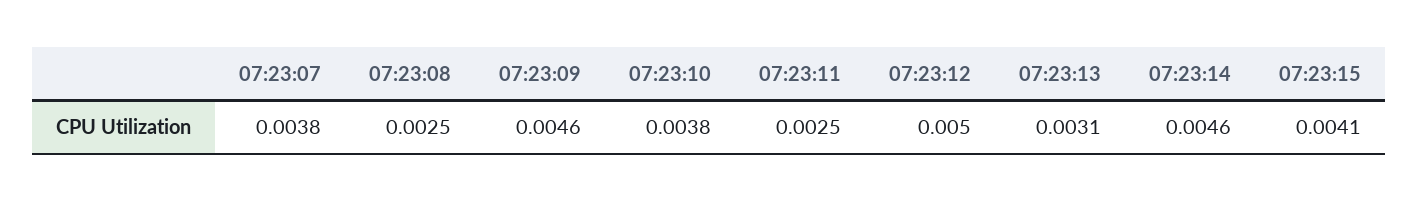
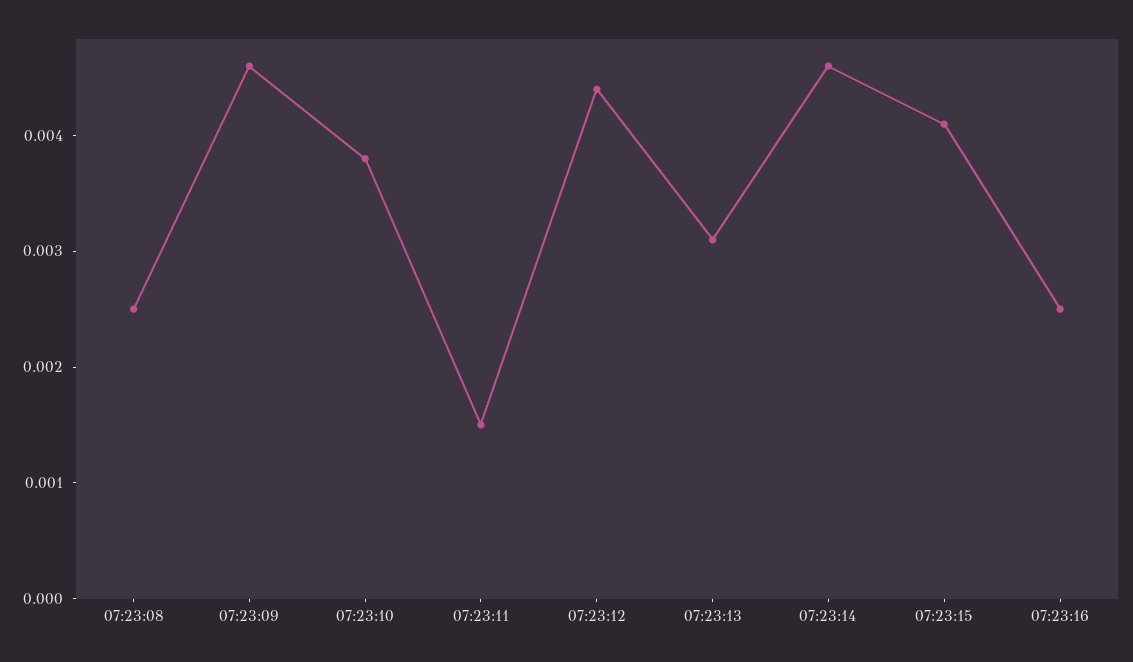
07:23:07: 0.0038 -> none
07:23:11: 0.0025 -> 0.0015
07:23:12: 0.005 -> 0.0044
07:23:16: none -> 0.0025

